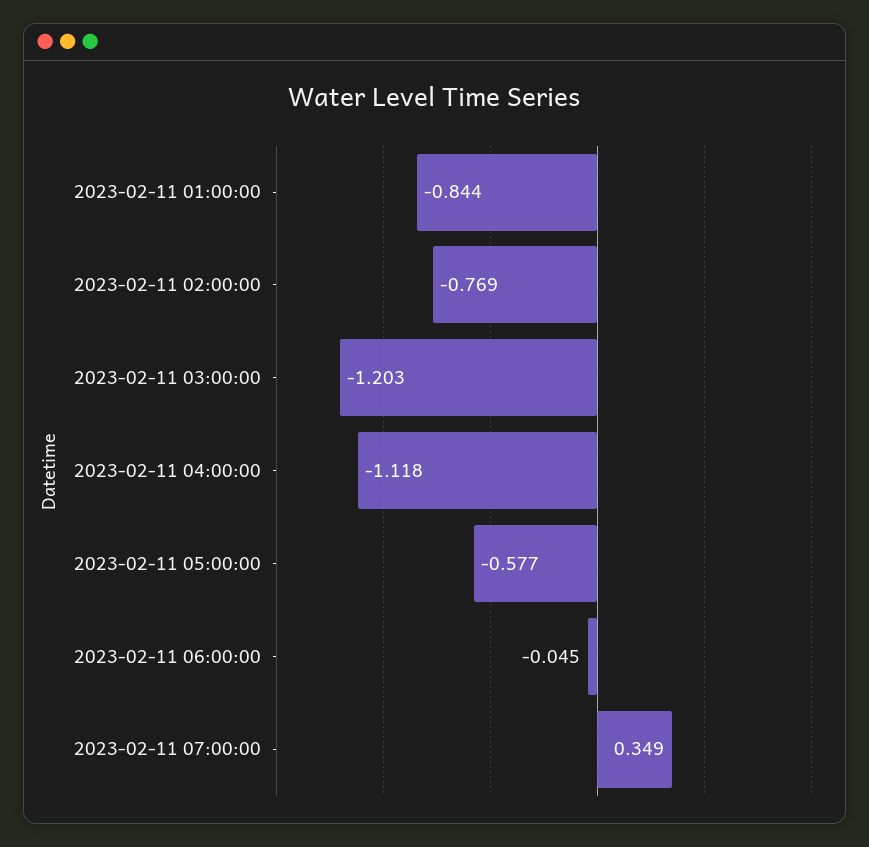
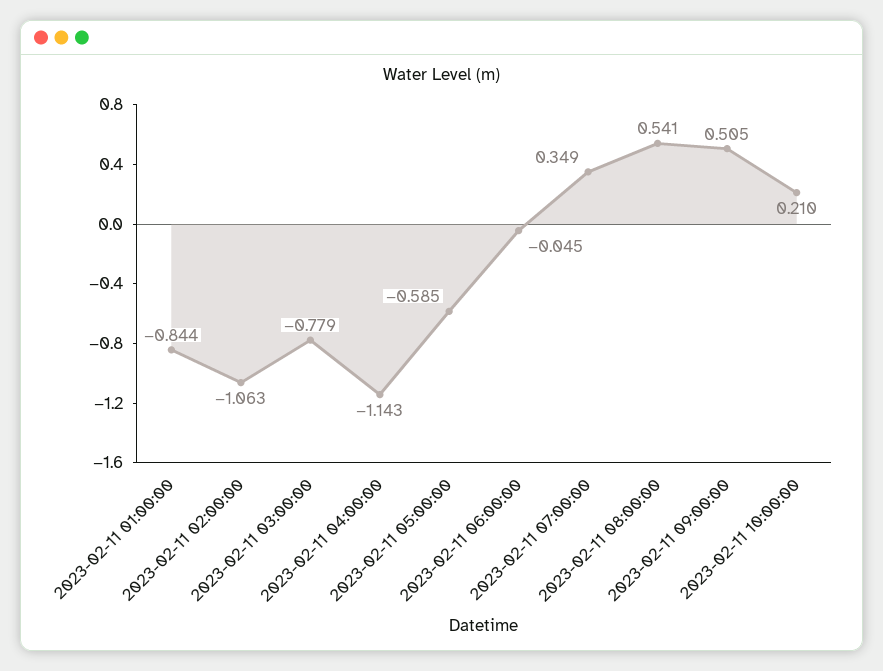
2023-02-11 02:00:00: -0.769 -> -1.063
2023-02-11 03:00:00: -1.203 -> -0.779
2023-02-11 04:00:00: -1.118 -> -1.143
2023-02-11 05:00:00: -0.577 -> -0.585
2023-02-11 08:00:00: none -> 0.541
2023-02-11 09:00:00: none -> 0.505
2023-02-11 10:00:00: none -> 0.21

